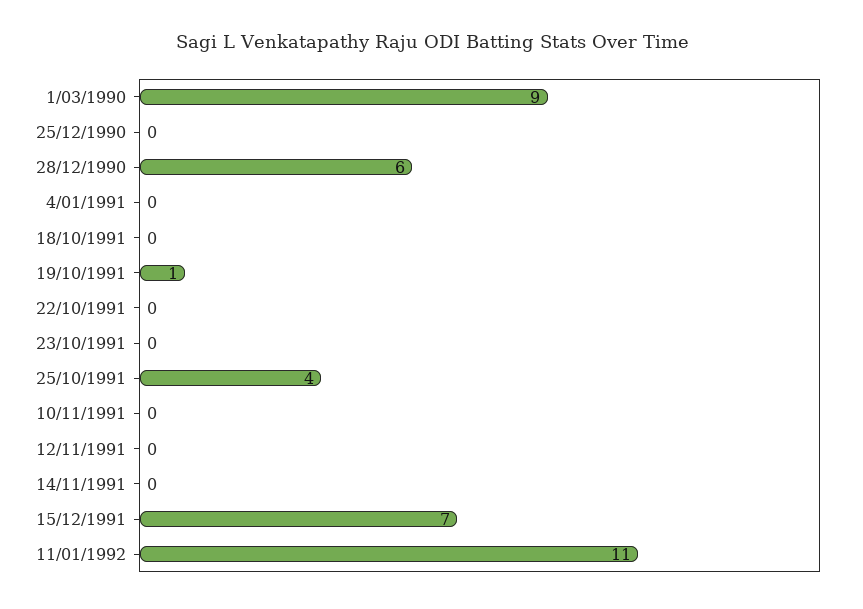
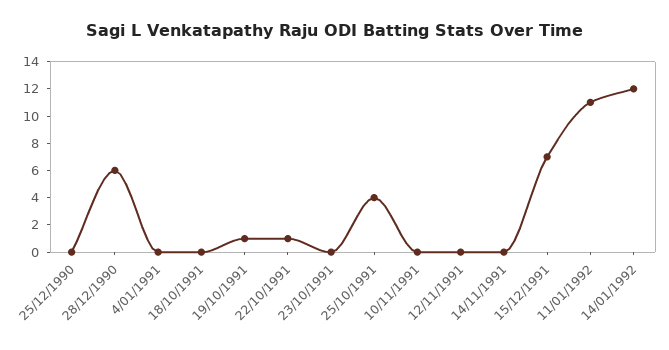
1/03/1990: 9 -> none
22/10/1991: 0 -> 1
14/01/1992: none -> 12

